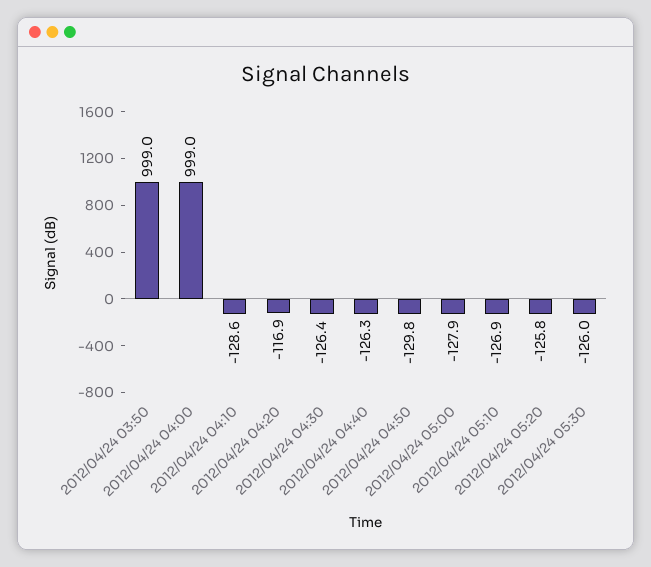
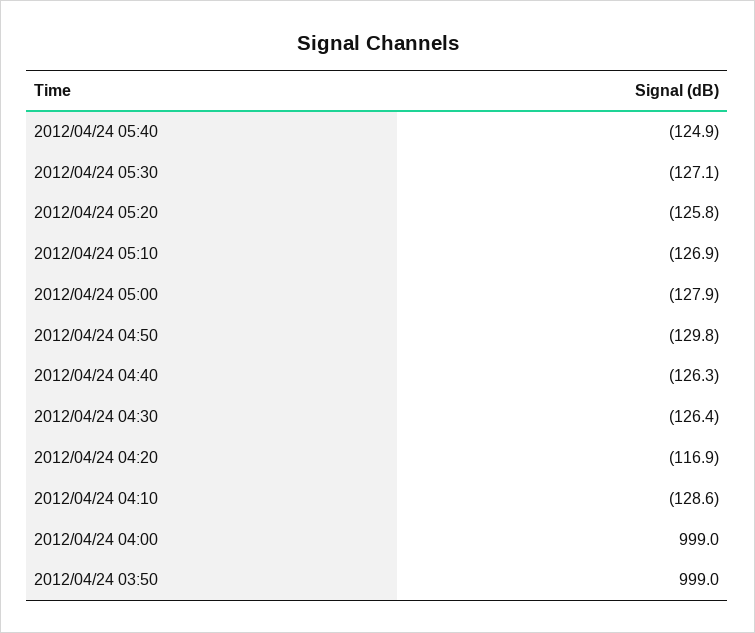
2012/04/24 05:30: -126 -> -127.1
2012/04/24 05:40: none -> -124.9

